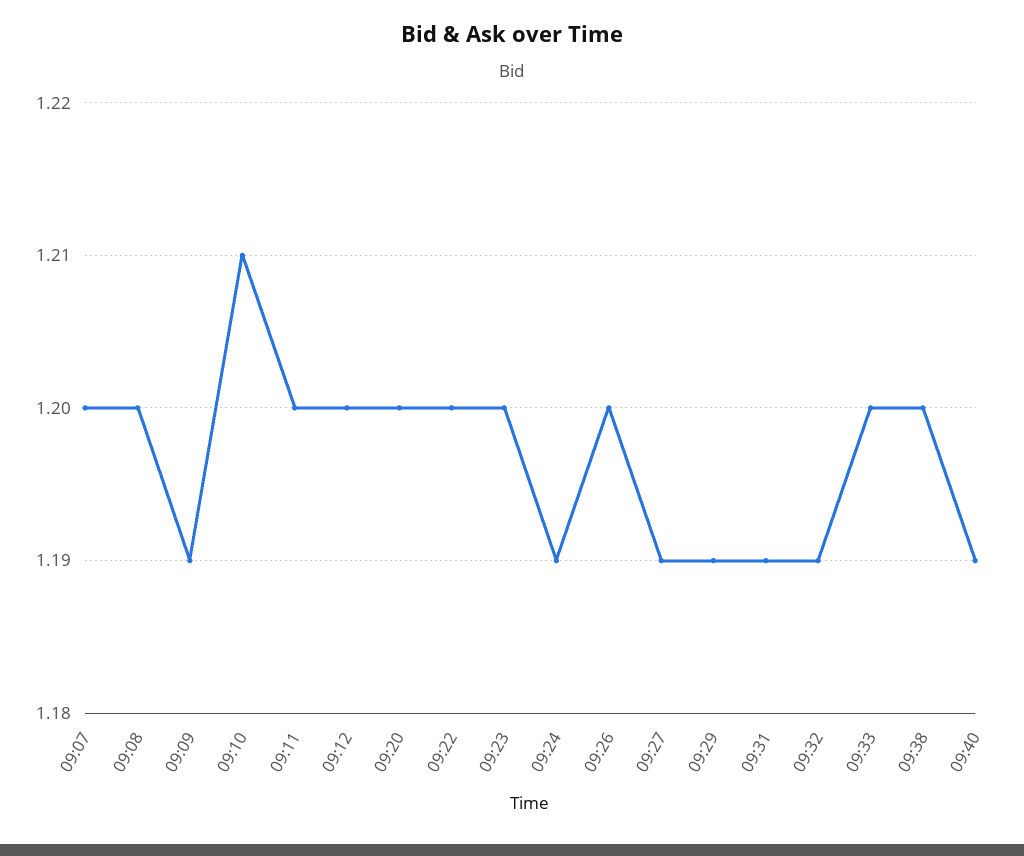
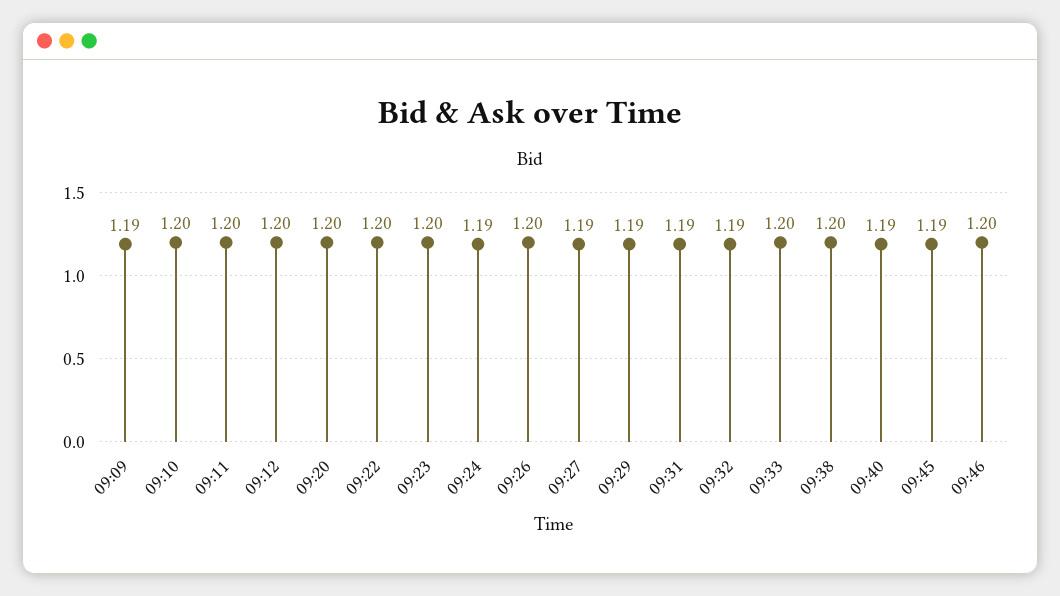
09:07: 1.2 -> none
09:08: 1.2 -> none
09:10: 1.21 -> 1.2
09:45: none -> 1.19
09:46: none -> 1.2

